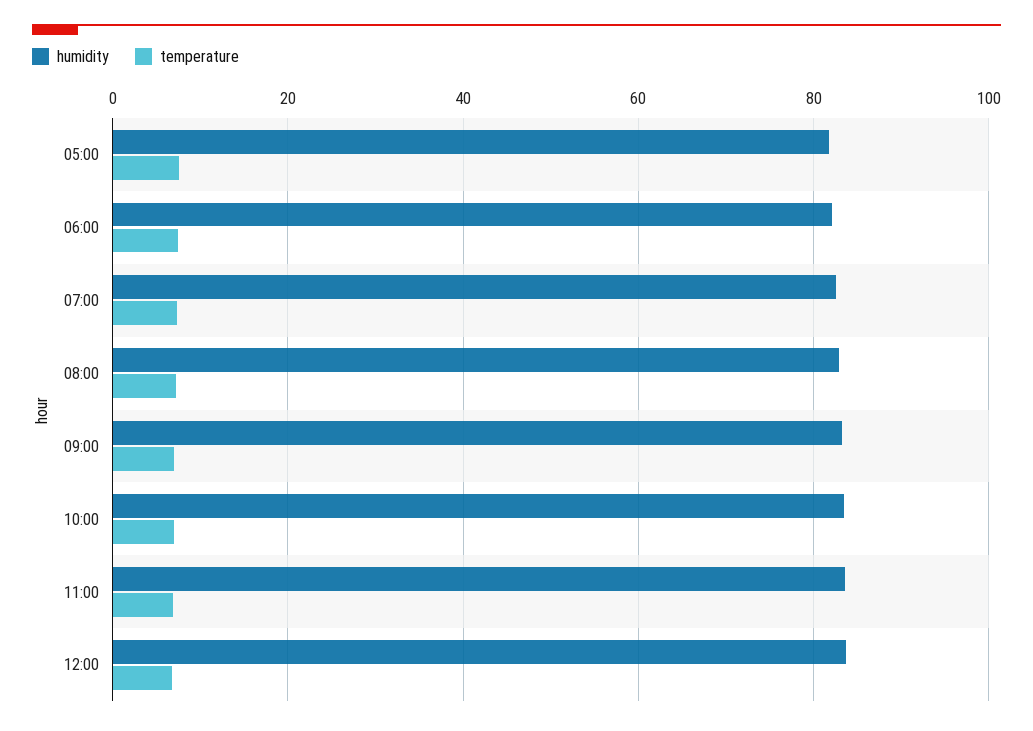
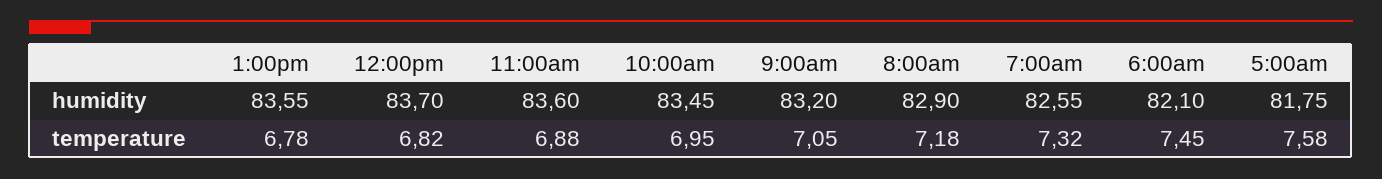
humidity, 1:00pm: none -> 83.55
temperature, 1:00pm: none -> 6.78

